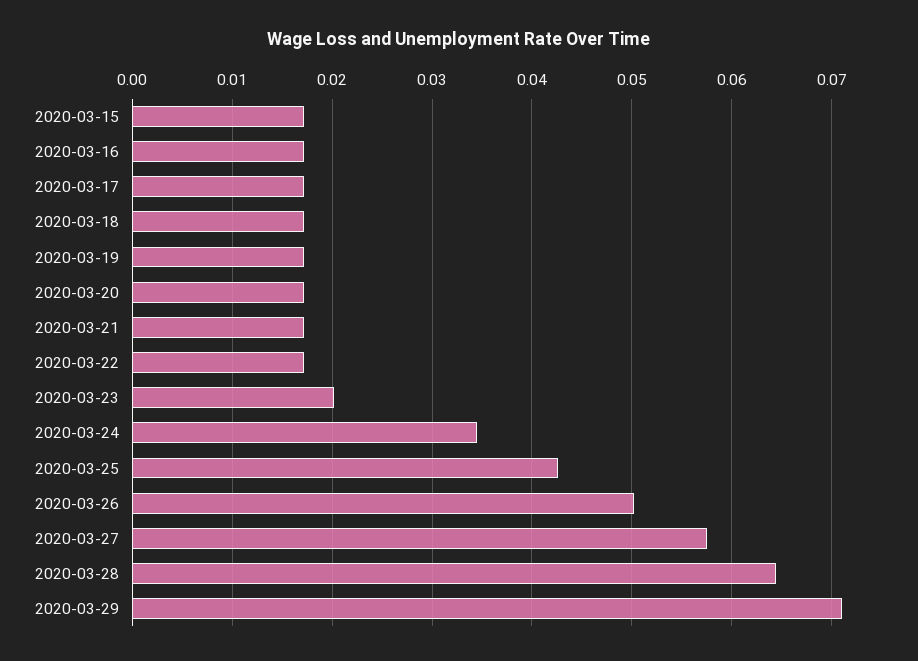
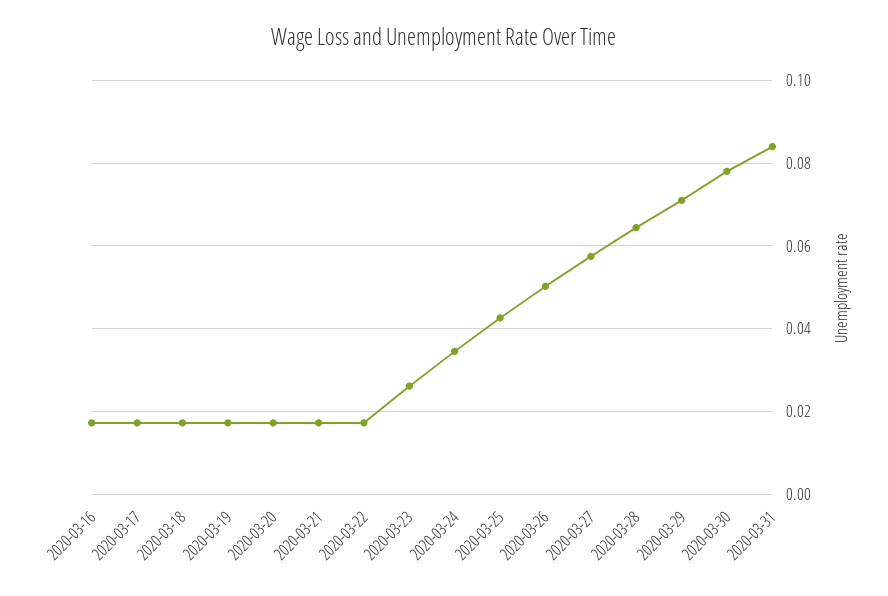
2020-03-15: 0.017 -> none
2020-03-23: 0.02 -> 0.026
2020-03-30: none -> 0.078
2020-03-31: none -> 0.084

